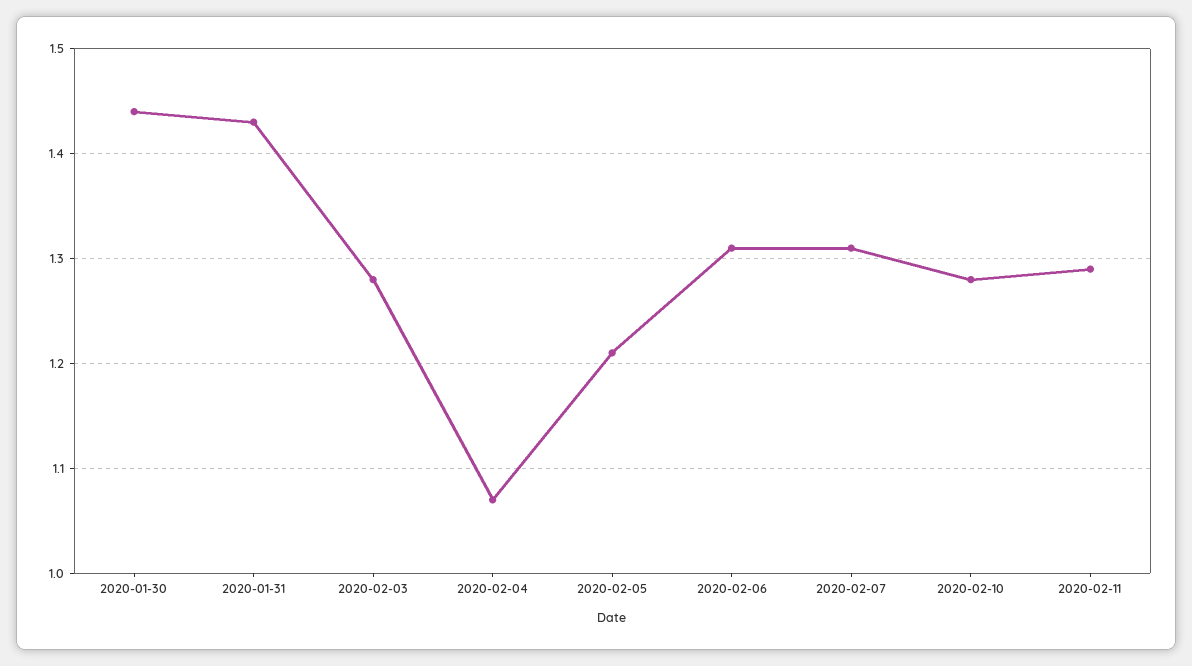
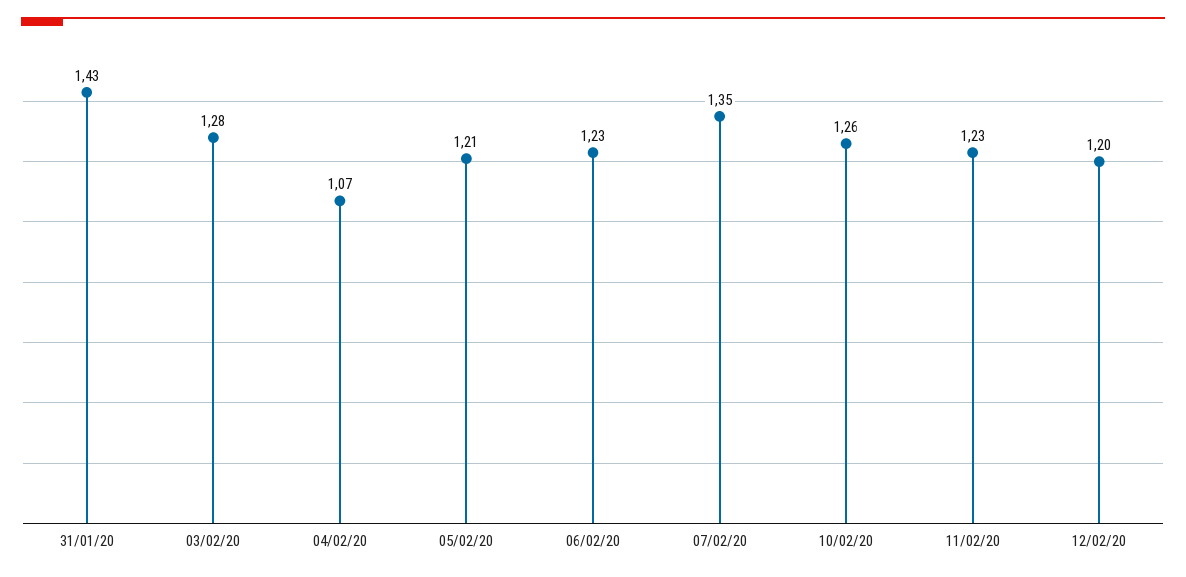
2020-01-30: 1.44 -> none
2020-02-06: 1.31 -> 1.23
2020-02-07: 1.31 -> 1.35
2020-02-10: 1.28 -> 1.26
2020-02-11: 1.29 -> 1.23
12/02/20: none -> 1.2

